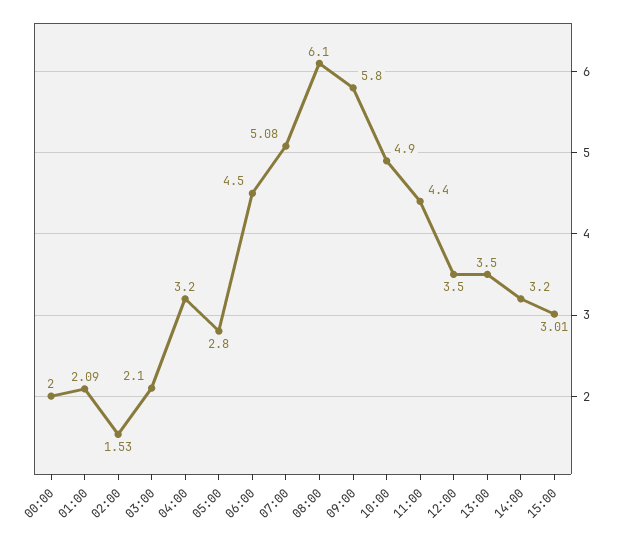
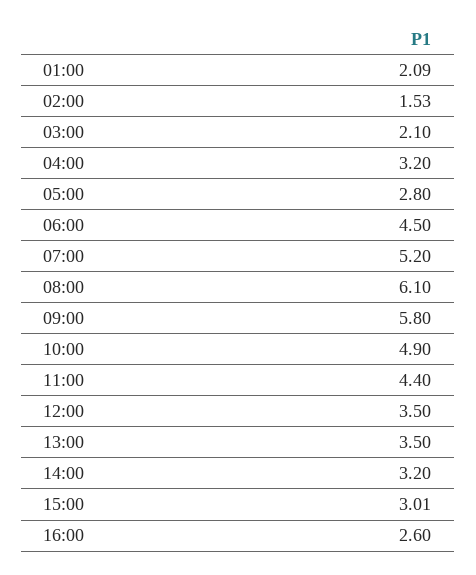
00:00: 2 -> none
07:00: 5.08 -> 5.2
16:00: none -> 2.6

